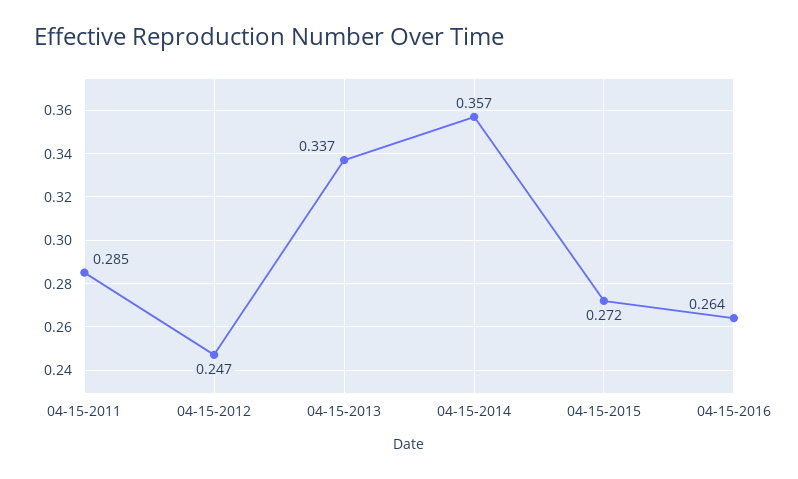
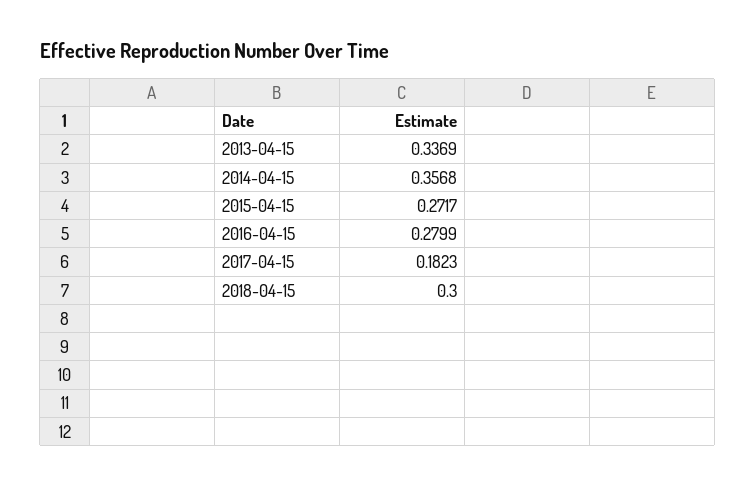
04-15-2011: 0.285 -> none
04-15-2012: 0.247 -> none
04-15-2016: 0.264 -> 0.2799
2017-04-15: none -> 0.1823
2018-04-15: none -> 0.3

